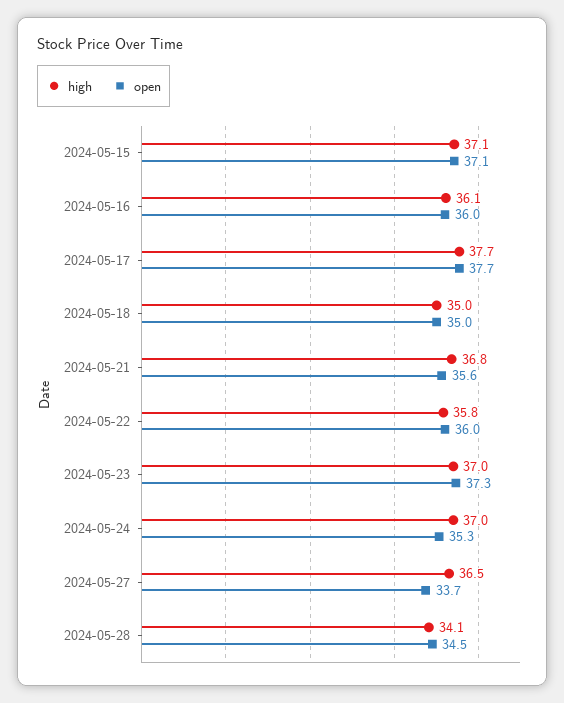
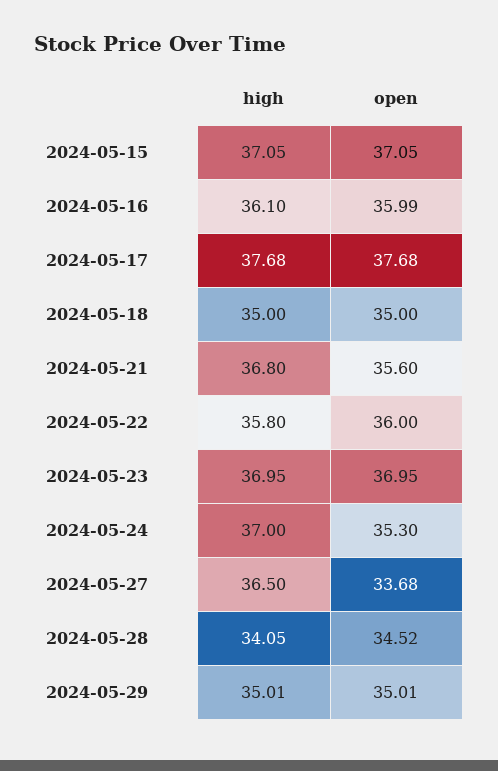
open, 2024-05-23: 37.3 -> 36.95
high, 2024-05-29: none -> 35.01
open, 2024-05-29: none -> 35.01

